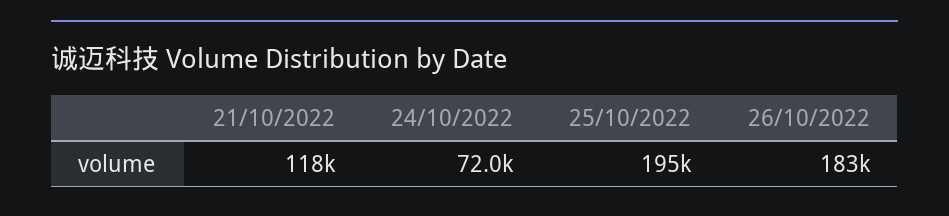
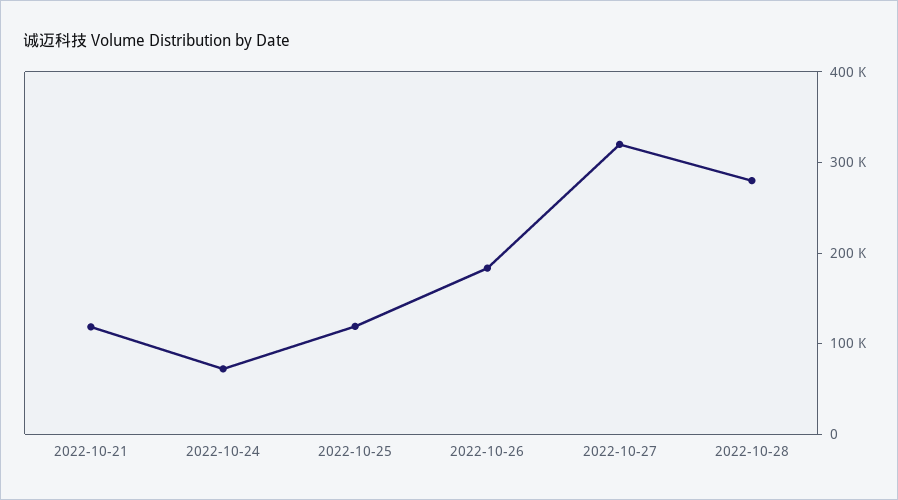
25/10/2022: 195000 -> 120000
2022-10-27: none -> 320000
2022-10-28: none -> 280000

